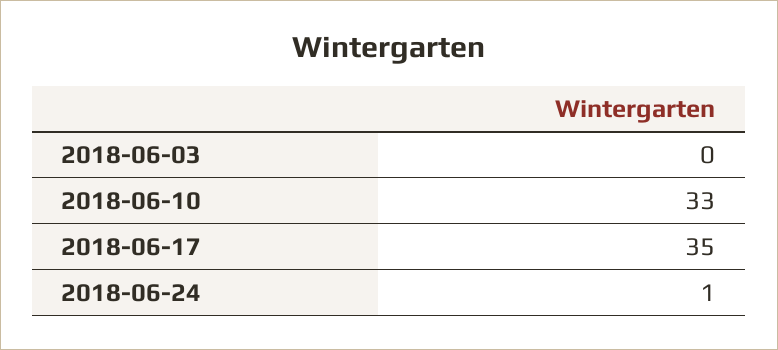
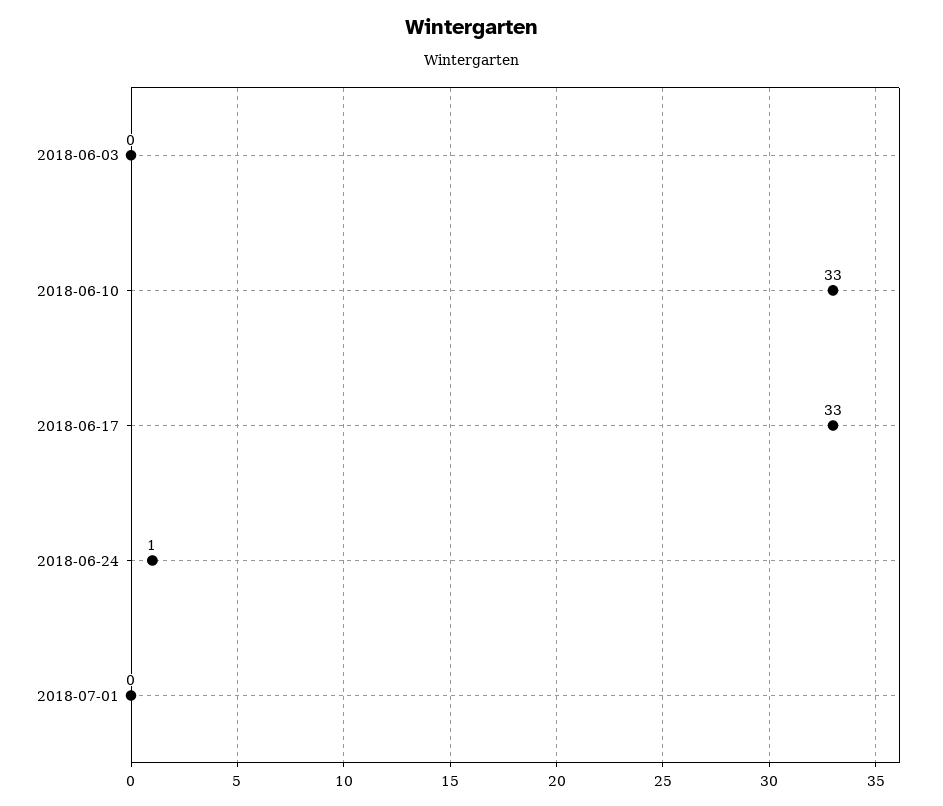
2018-06-17: 35 -> 33
2018-07-01: none -> 0

